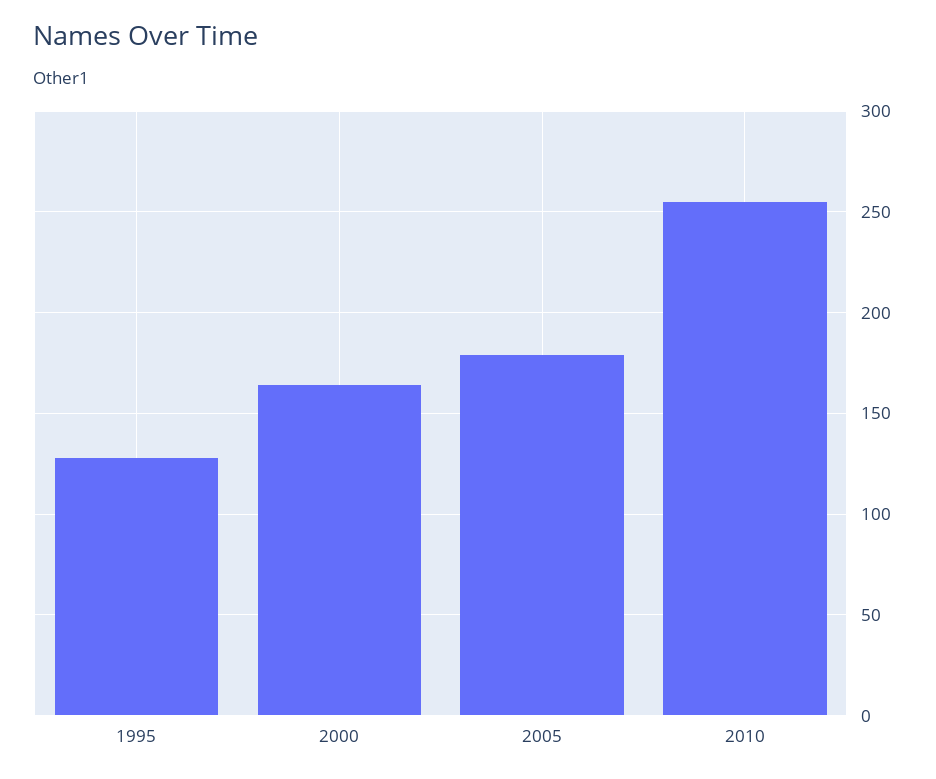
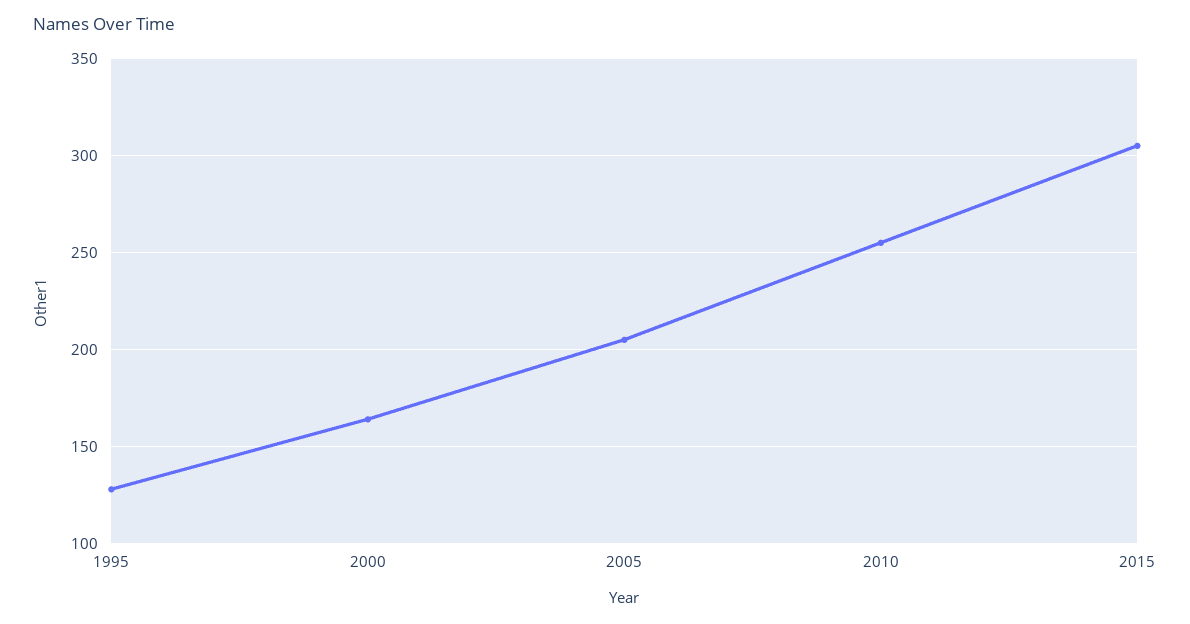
2005: 180 -> 205
2015: none -> 305

